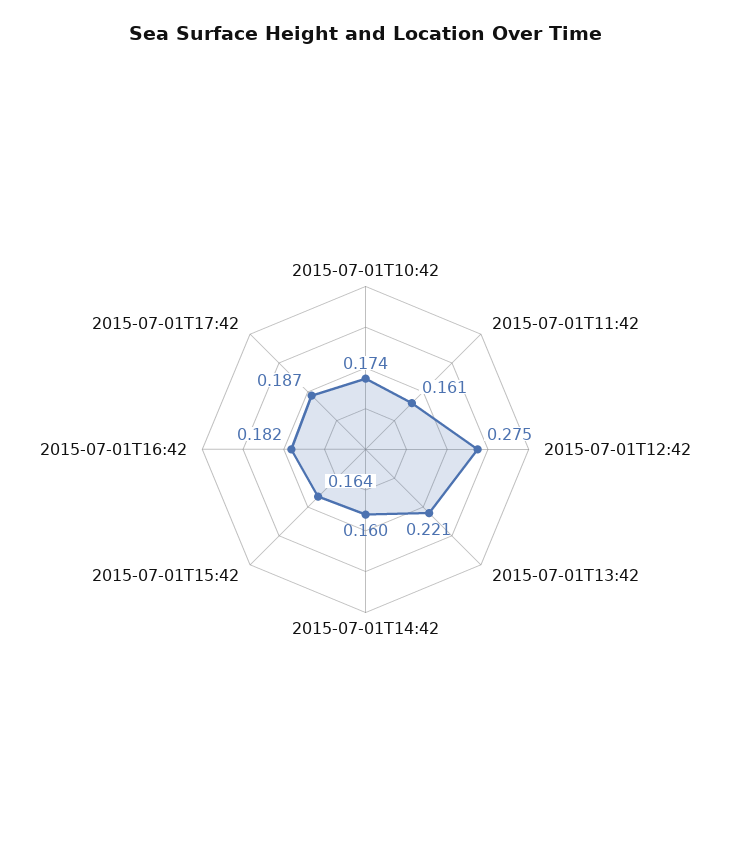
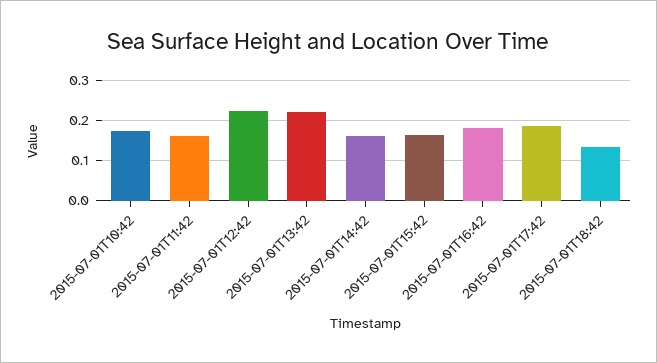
2015-07-01T12:42: 0.275 -> 0.22
2015-07-01T18:42: none -> 0.14

